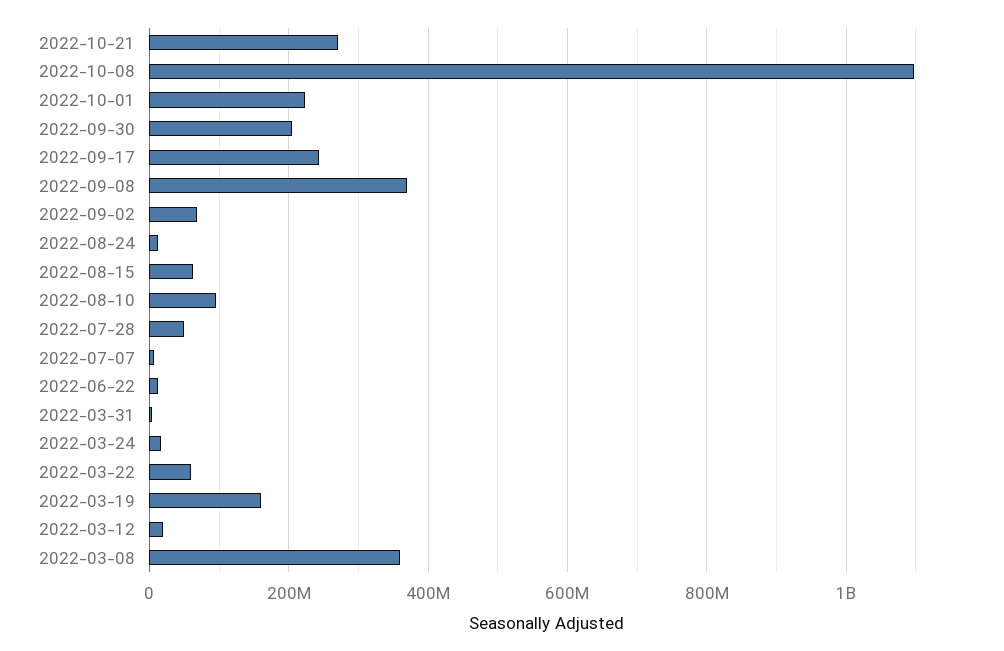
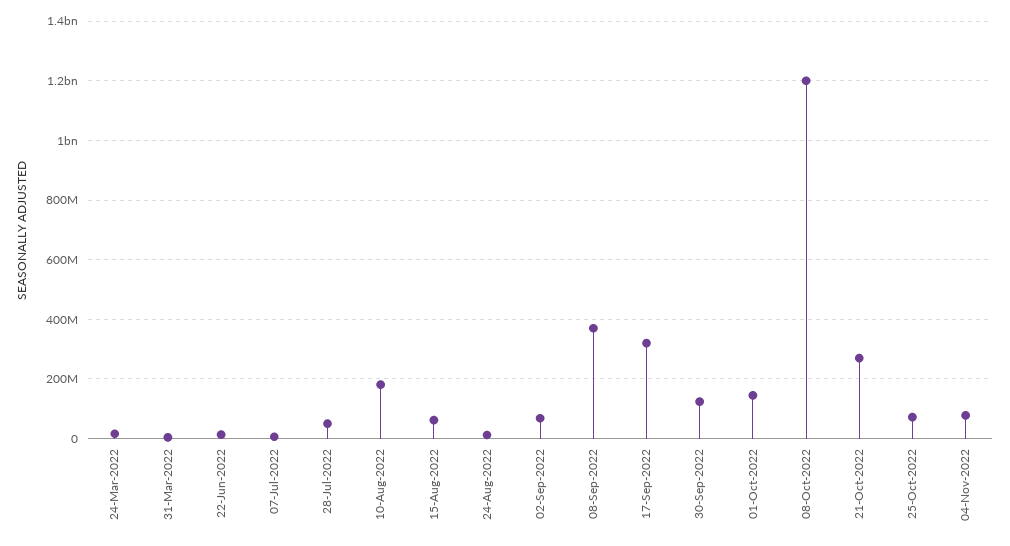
2022-10-08: 1100000000 -> 1200000000
2022-10-01: 220000000 -> 150000000
2022-09-30: 200000000 -> 125000000
2022-09-17: 240000000 -> 325000000
2022-08-10: 100000000 -> 175000000
2022-03-22: 60000000 -> none
2022-03-19: 160000000 -> none
2022-03-12: 20000000 -> none
2022-03-08: 360000000 -> none
25-Oct-2022: none -> 75000000
04-Nov-2022: none -> 75000000

